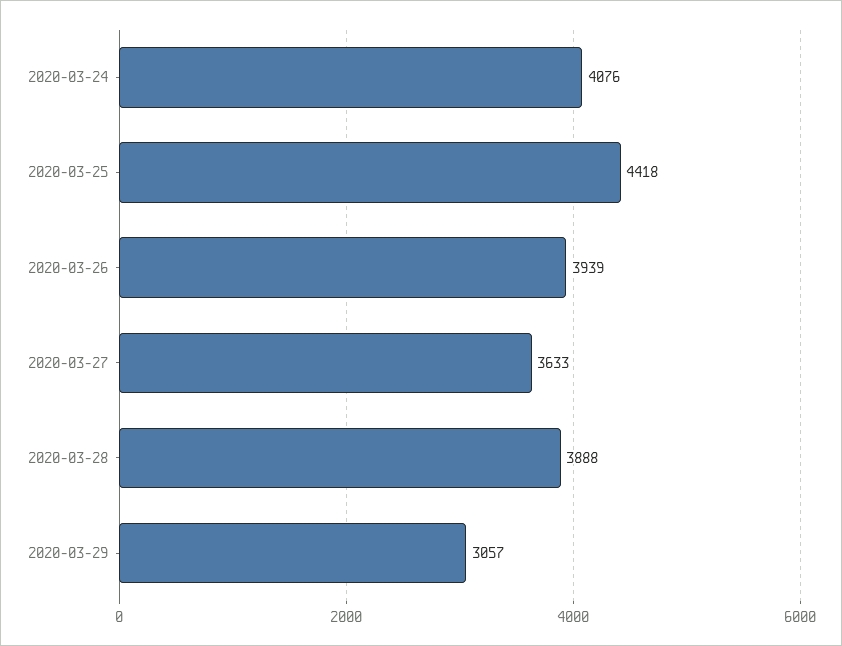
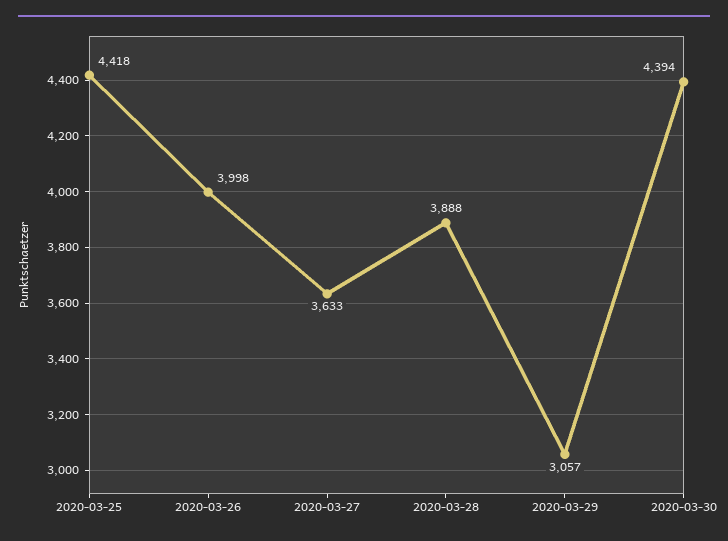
2020-03-24: 4076 -> none
2020-03-26: 3939 -> 3998
2020-03-30: none -> 4394

